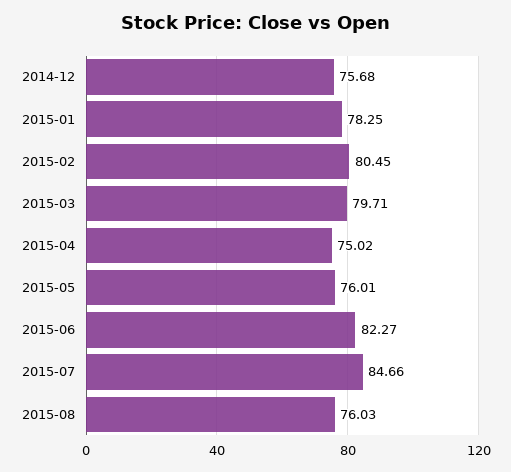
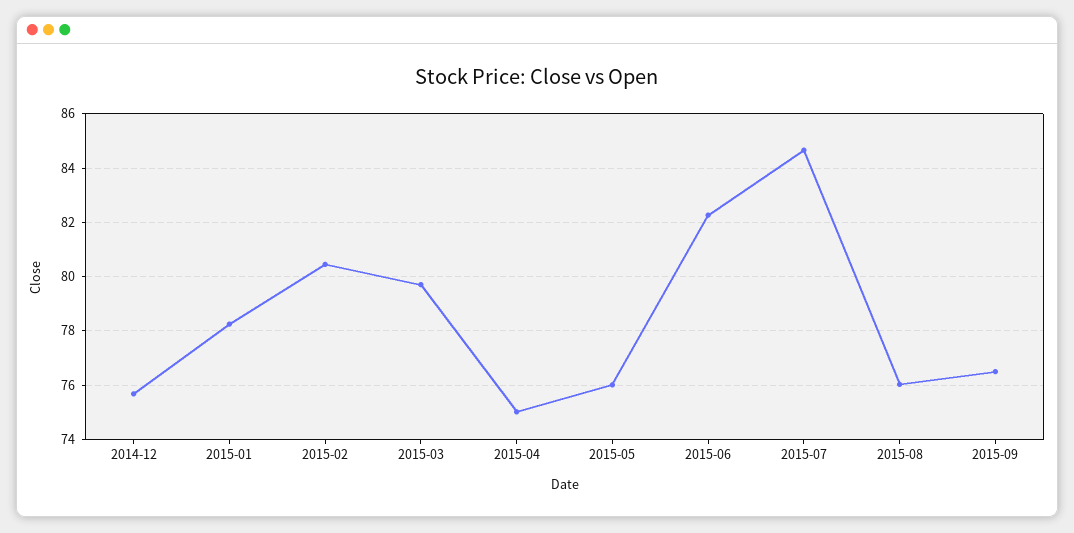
2015-09: none -> 76.5

